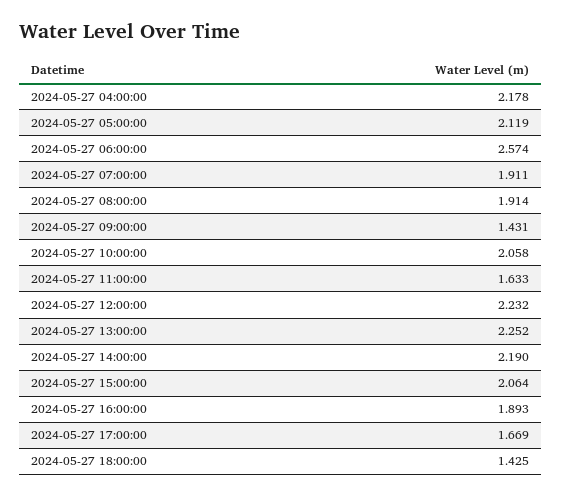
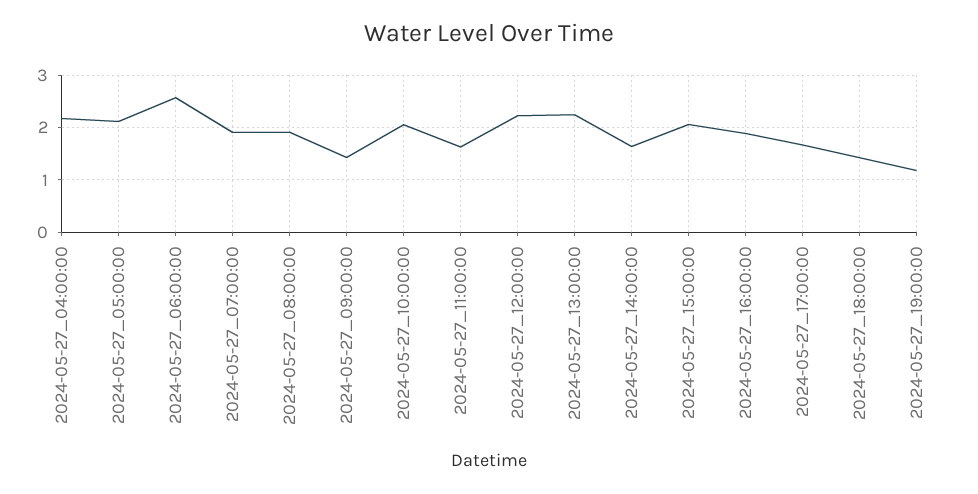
2024-05-27 14:00:00: 2.19 -> 1.6
2024-05-27_19:00:00: none -> 1.2

